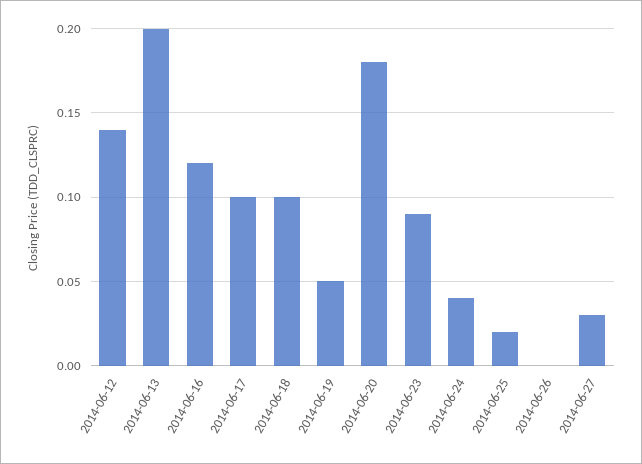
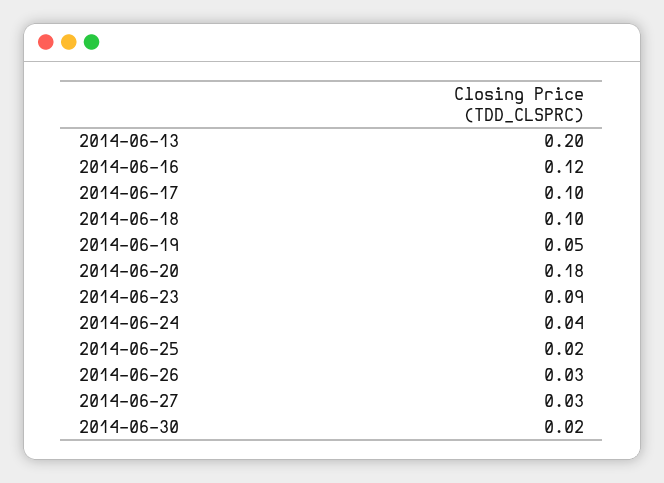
2014-06-12: 0.14 -> none
2014-06-26: 0 -> 0.03
2014-06-30: none -> 0.02

